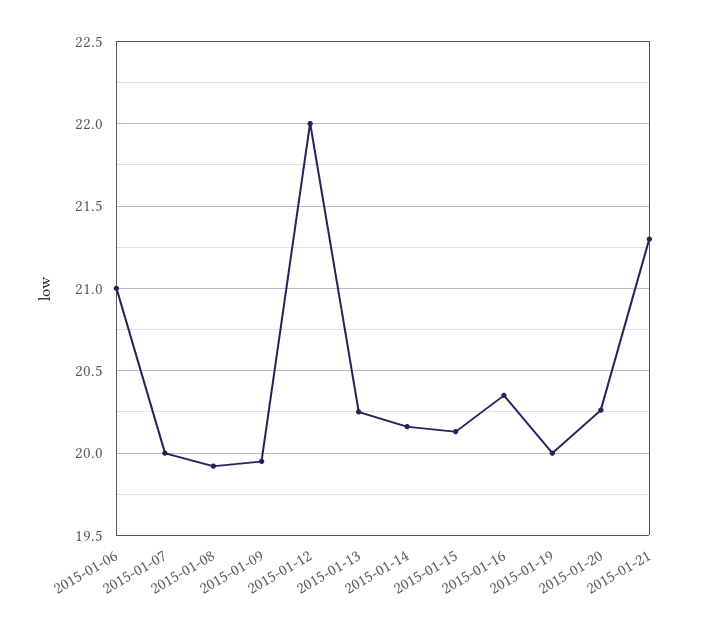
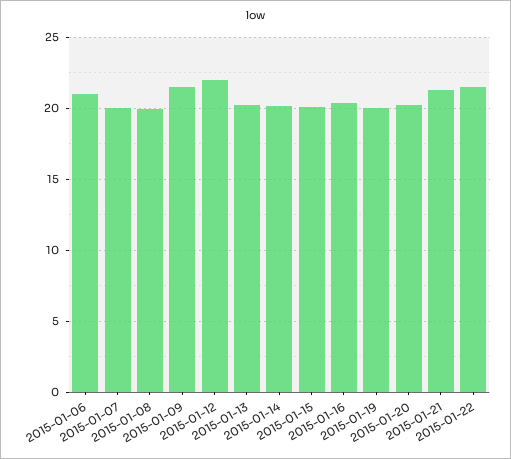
2015-01-09: 19.95 -> 21.5
2015-01-22: none -> 21.5

